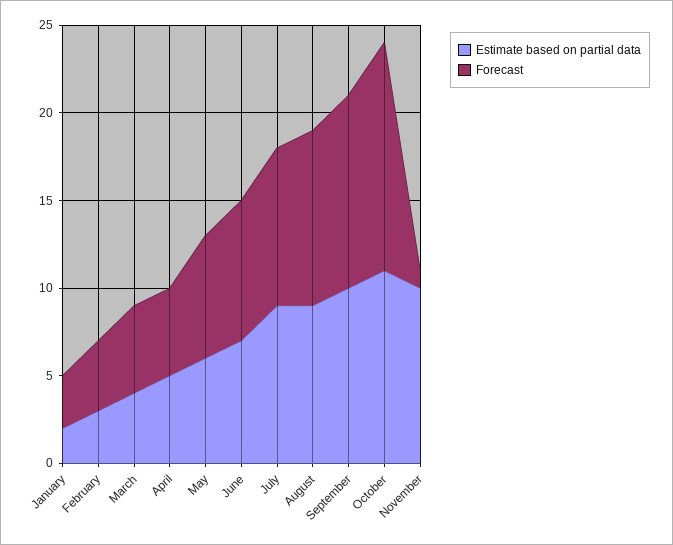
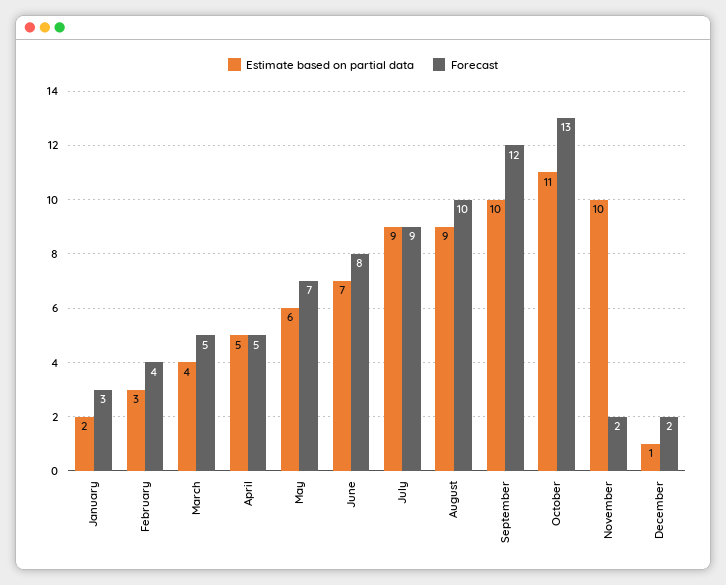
Forecast, September: 11 -> 12
Forecast, November: 1 -> 2
Estimate based on partial data, December: none -> 1
Forecast, December: none -> 2

